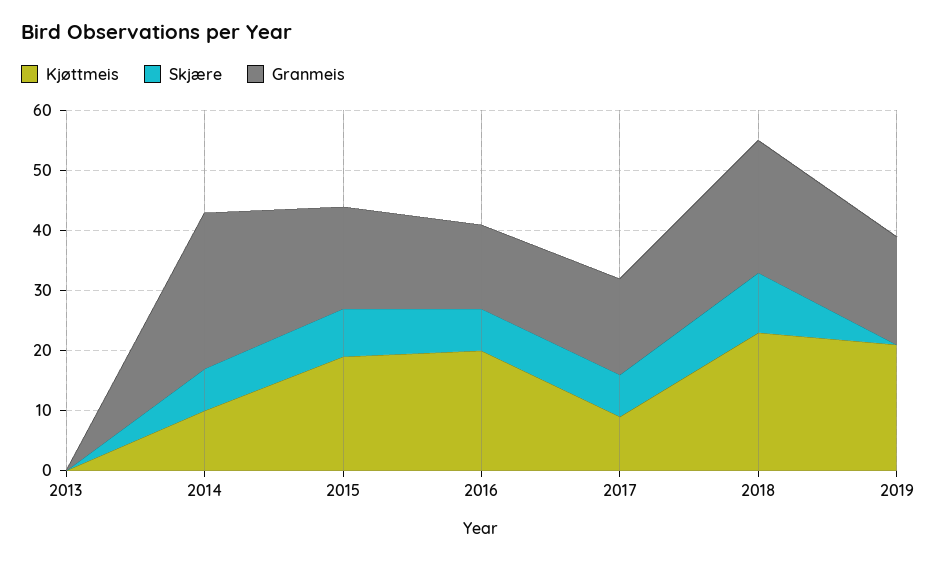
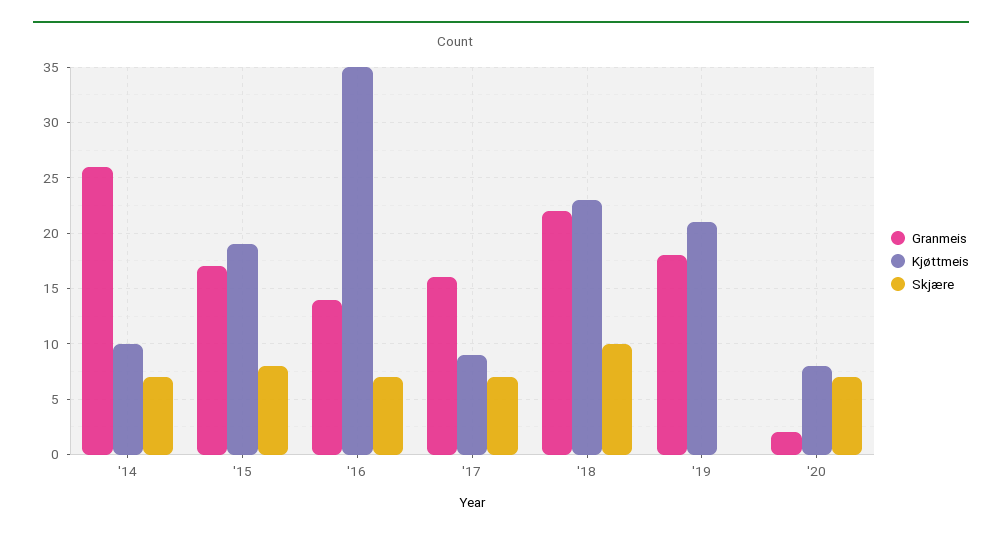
Kjøttmeis, 2013: 0 -> none
Skjære, 2013: 0 -> none
Granmeis, 2013: 0 -> none
Kjøttmeis, 2016: 20 -> 35
Granmeis, '20: none -> 2
Kjøttmeis, '20: none -> 8
Skjære, '20: none -> 7

